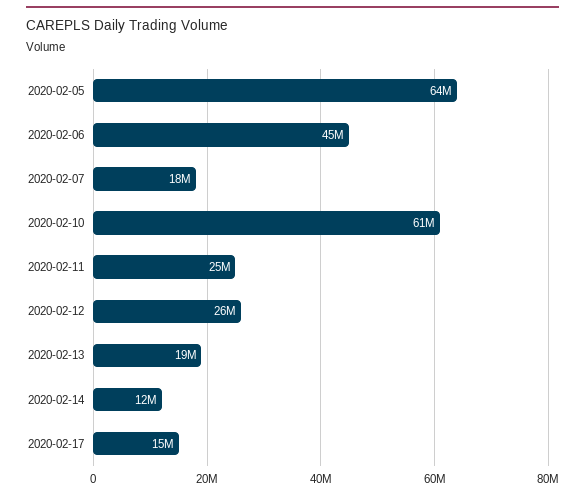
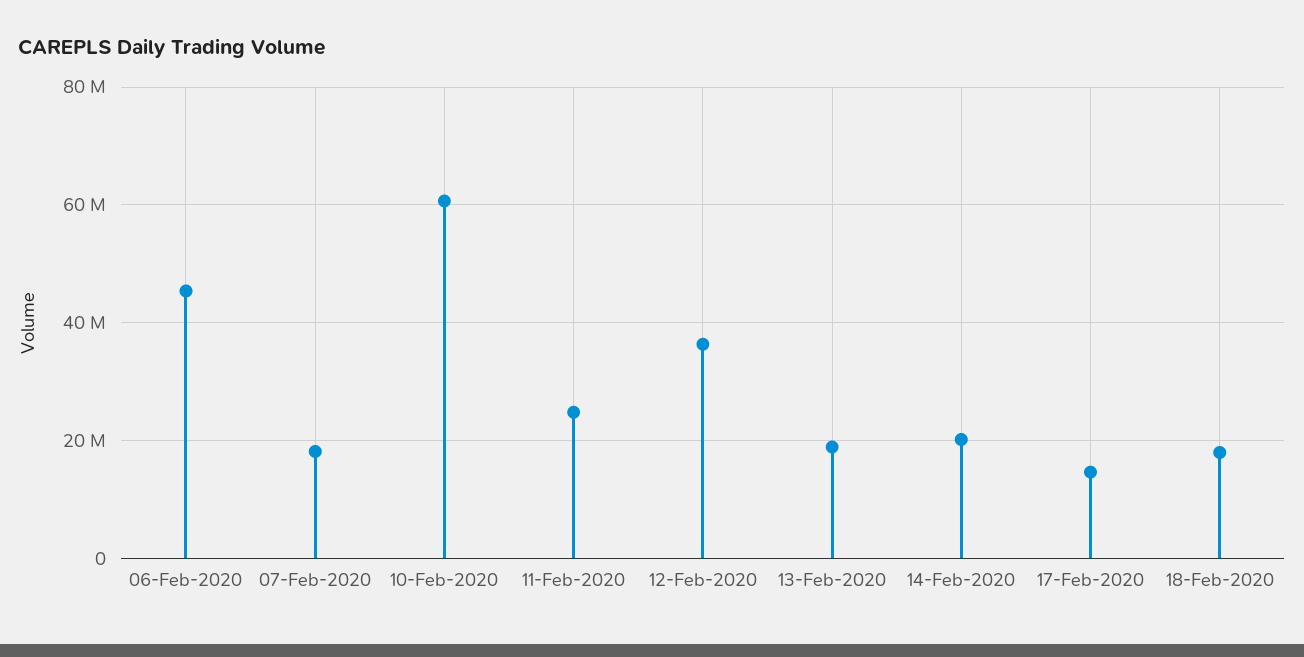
2020-02-05: 64000000 -> none
2020-02-12: 26000000 -> 36000000
2020-02-14: 12000000 -> 20000000
18-Feb-2020: none -> 18000000

